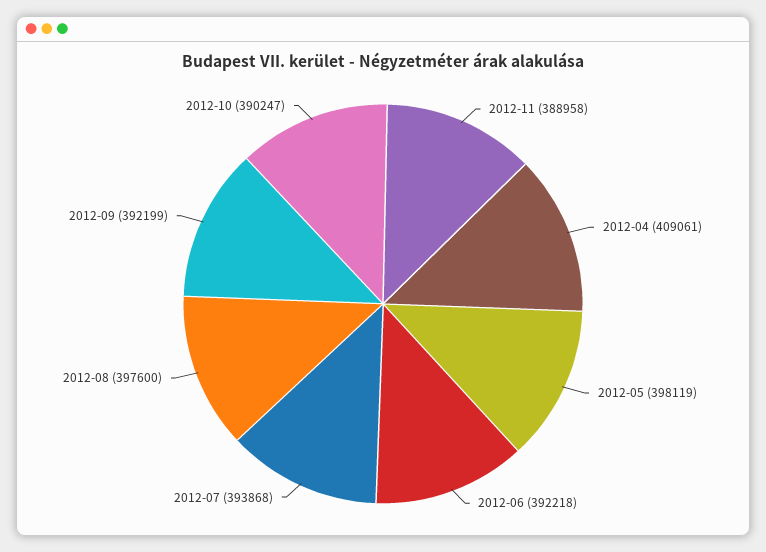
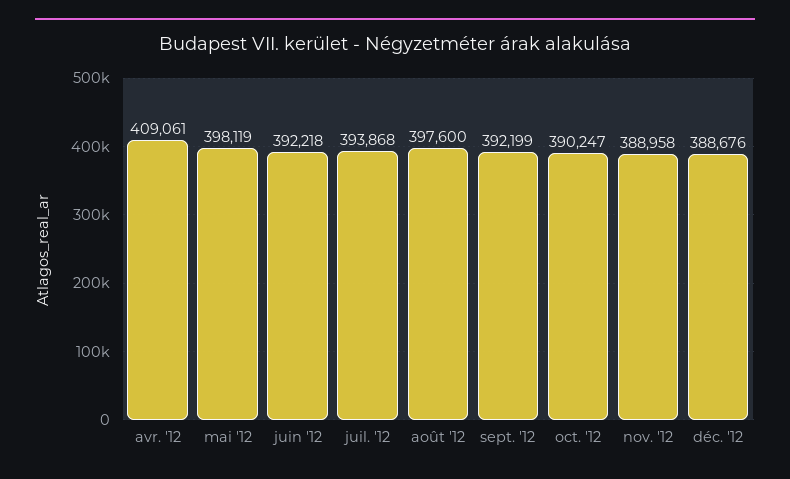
déc. '12: none -> 388676

